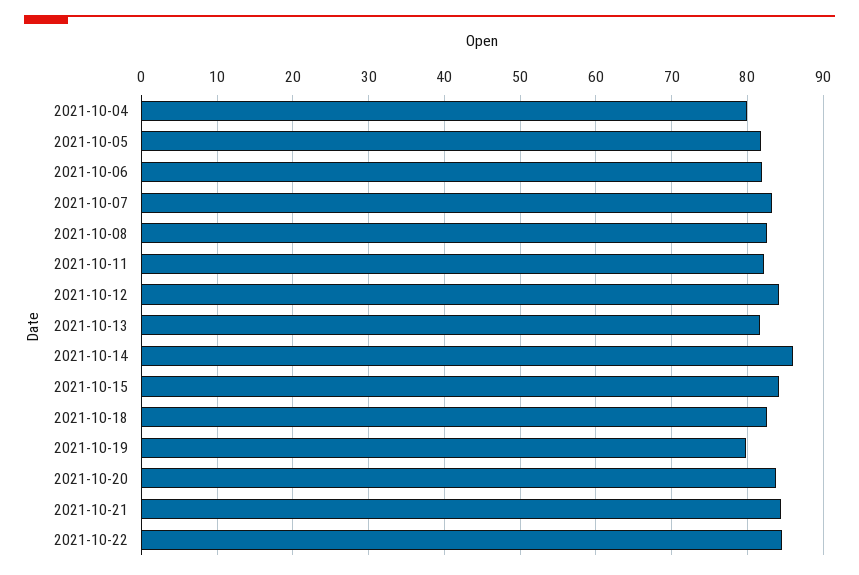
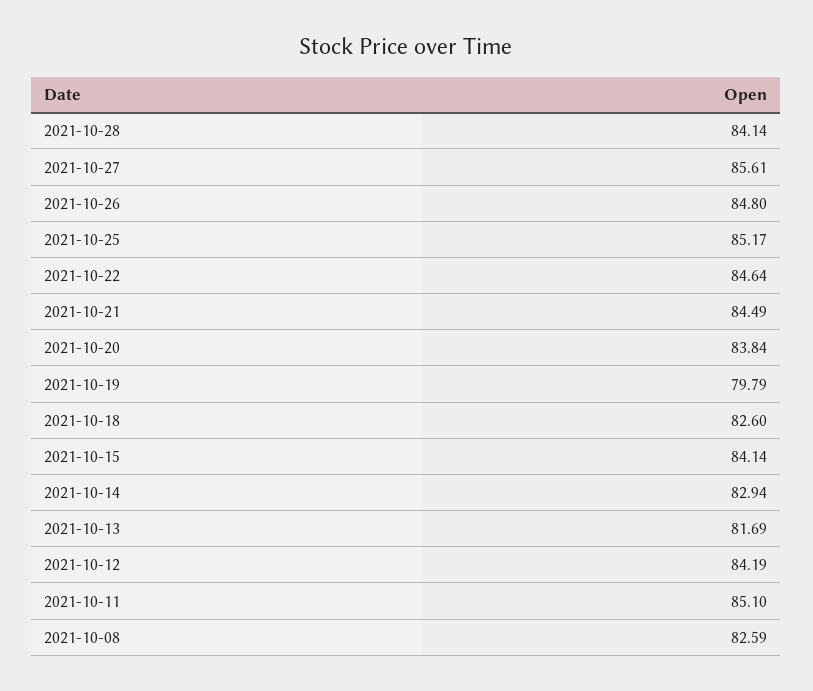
2021-10-04: 80 -> none
2021-10-05: 82 -> none
2021-10-06: 82 -> none
2021-10-07: 83 -> none
2021-10-11: 82 -> 85.1
2021-10-14: 86 -> 82.94
2021-10-28: none -> 84.14
2021-10-27: none -> 85.61
2021-10-26: none -> 84.8
2021-10-25: none -> 85.17

